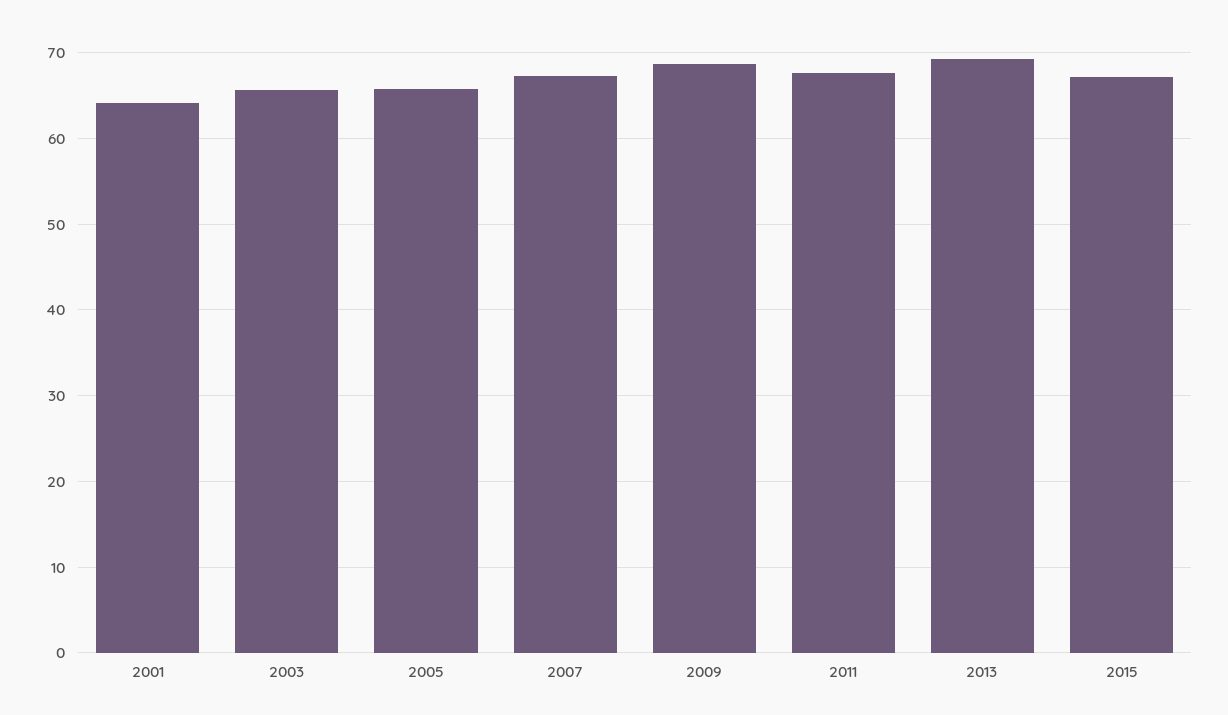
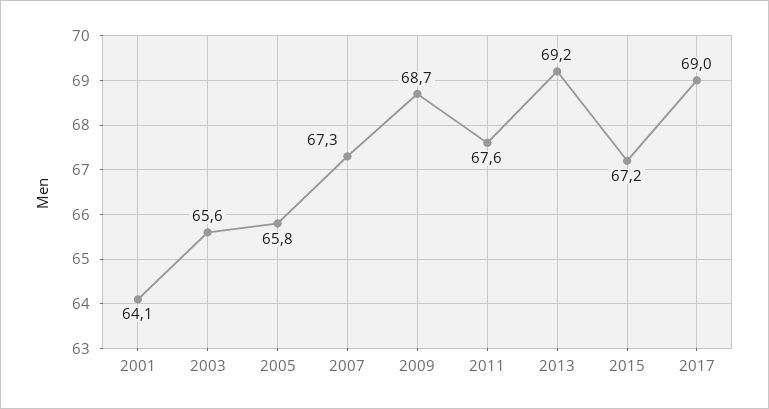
2017: none -> 69

